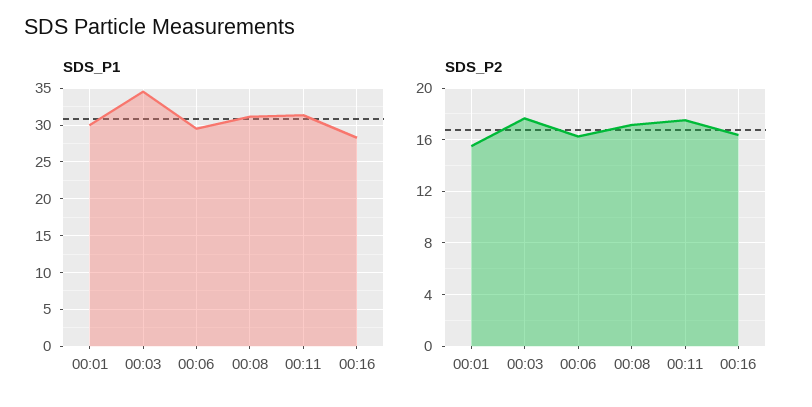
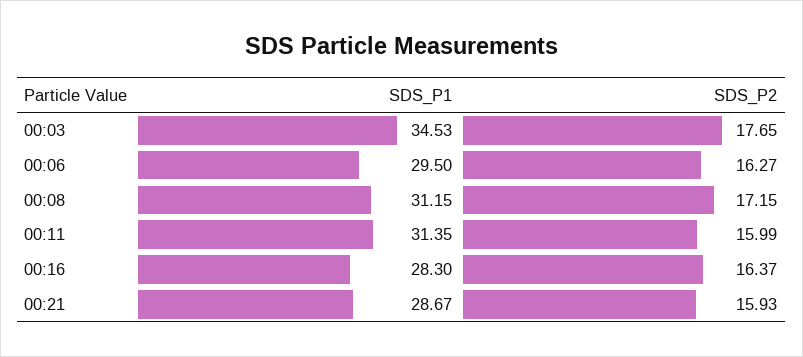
SDS_P1, 00:01: 30 -> none
SDS_P2, 00:01: 15.5 -> none
SDS_P2, 00:11: 17.5 -> 15.99
SDS_P1, 00:21: none -> 28.67
SDS_P2, 00:21: none -> 15.93

